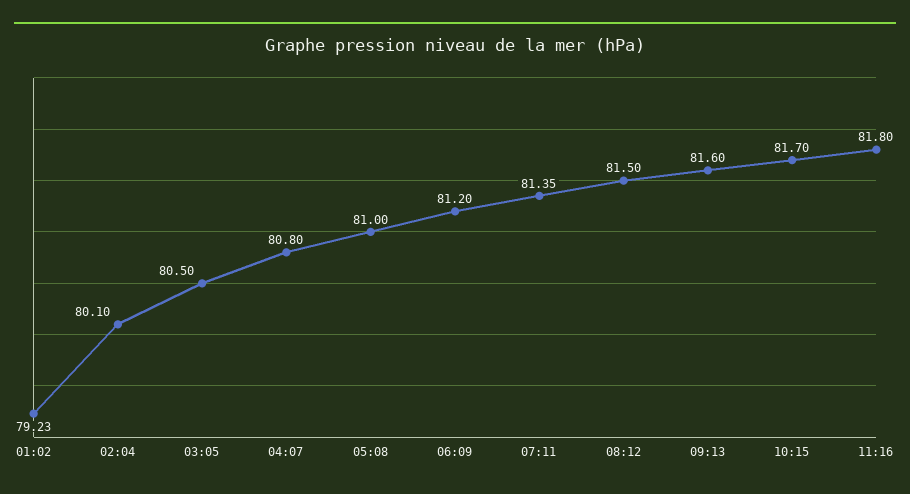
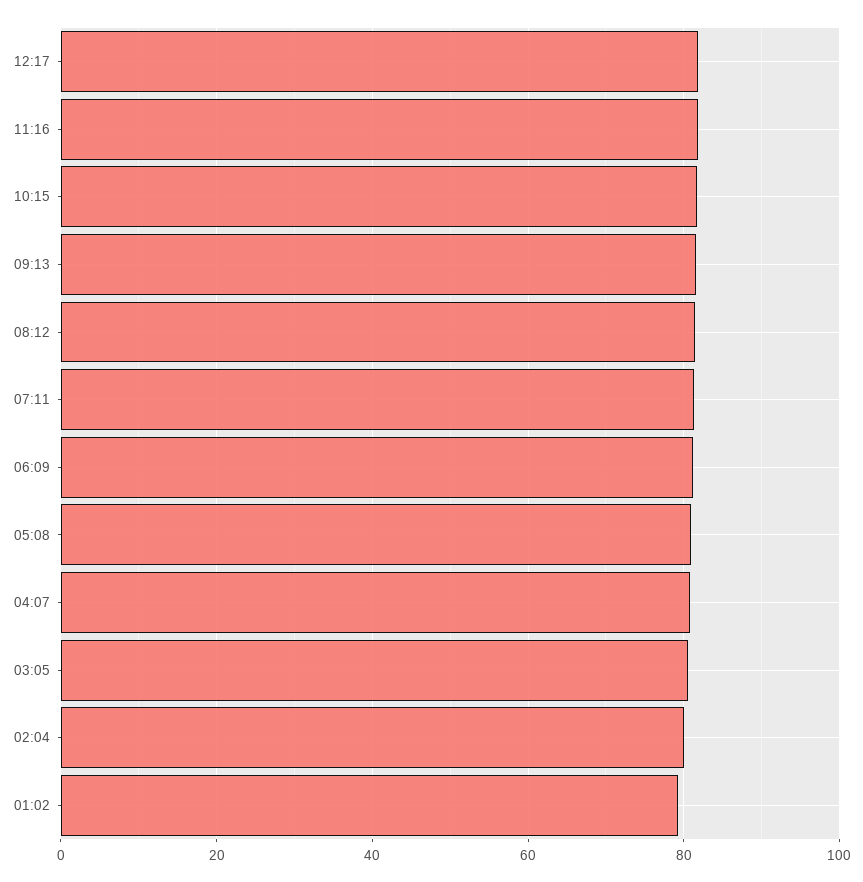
12:17: none -> 82

